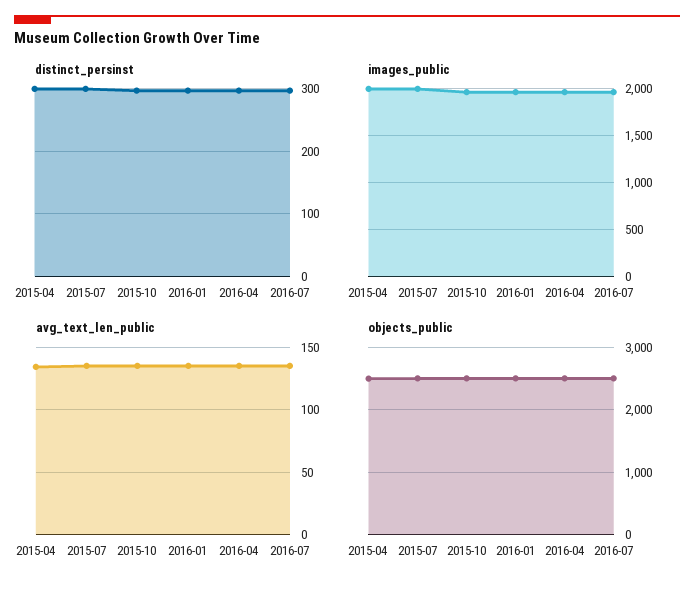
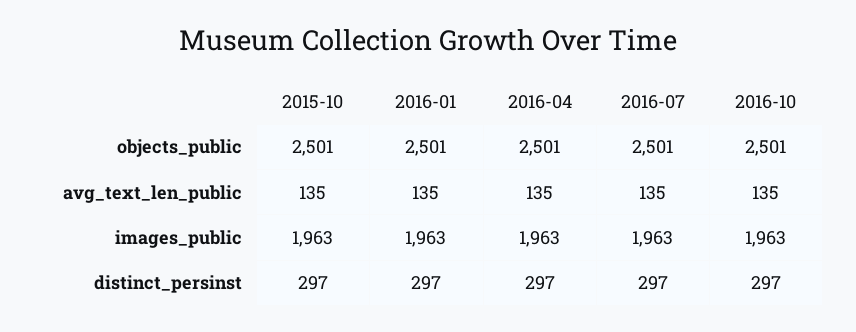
distinct_persinst, 2015-04: 300 -> none
distinct_persinst, 2015-07: 300 -> none
images_public, 2015-04: 2000 -> none
images_public, 2015-07: 2000 -> none
avg_text_len_public, 2015-04: 135 -> none
avg_text_len_public, 2015-07: 135 -> none
objects_public, 2015-04: 2500 -> none
objects_public, 2015-07: 2500 -> none
objects_public, 2016-10: none -> 2501
avg_text_len_public, 2016-10: none -> 135
images_public, 2016-10: none -> 1963
distinct_persinst, 2016-10: none -> 297

